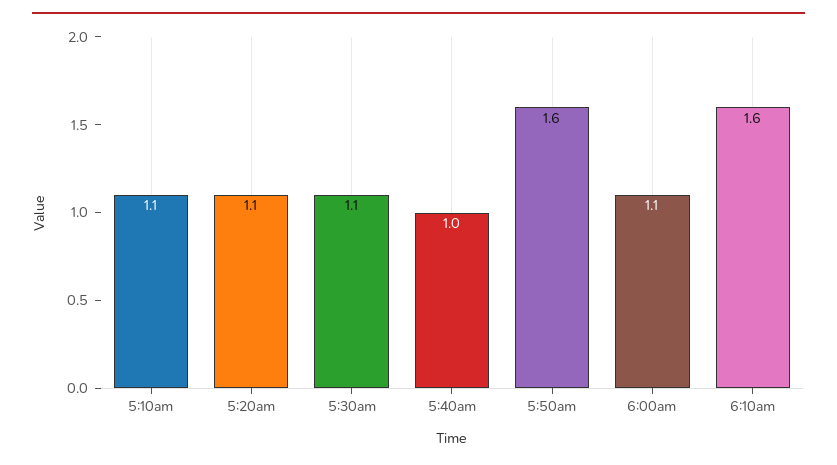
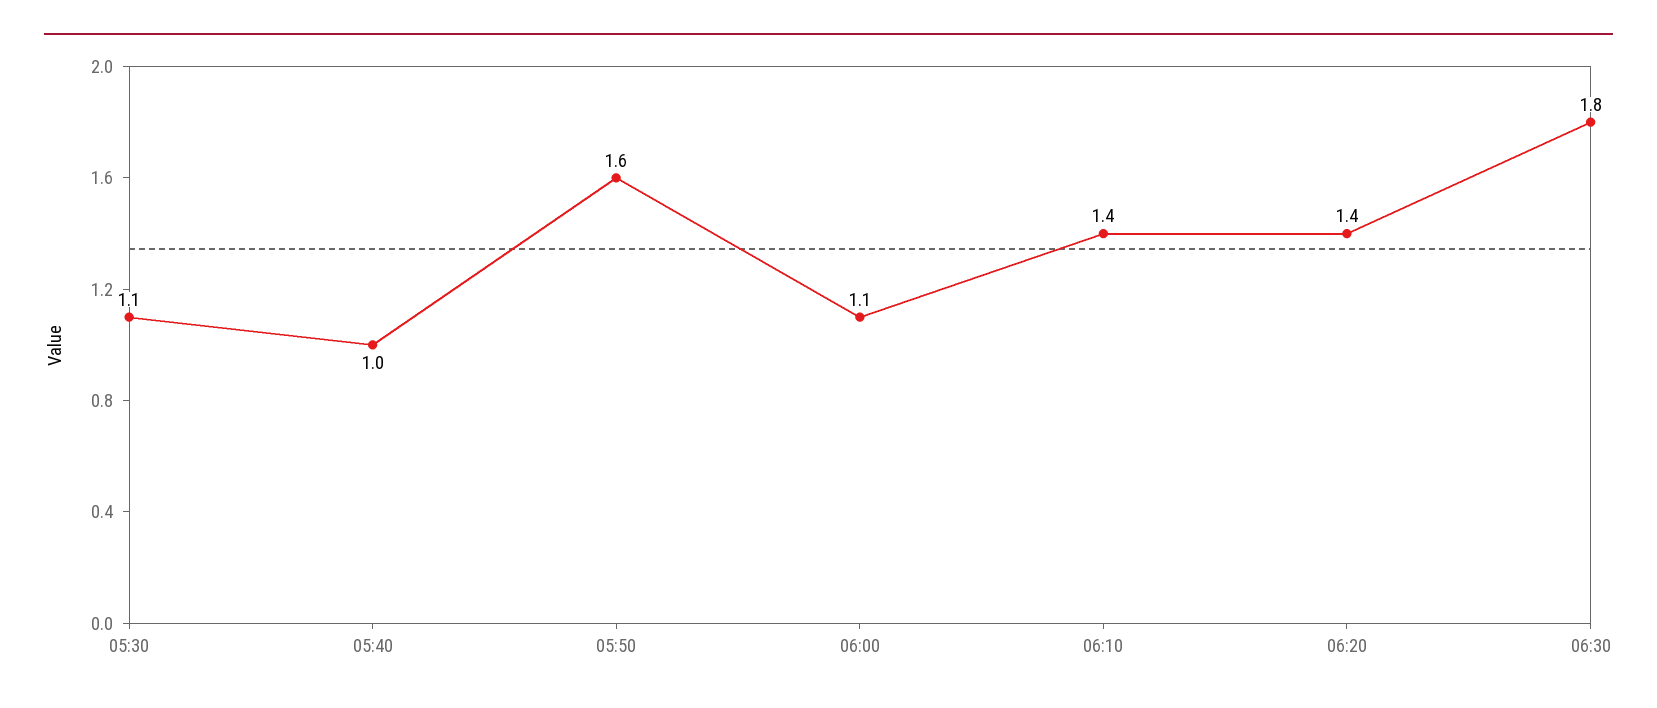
5:10am: 1.1 -> none
5:20am: 1.1 -> none
6:10am: 1.6 -> 1.4
06:20: none -> 1.4
06:30: none -> 1.8

